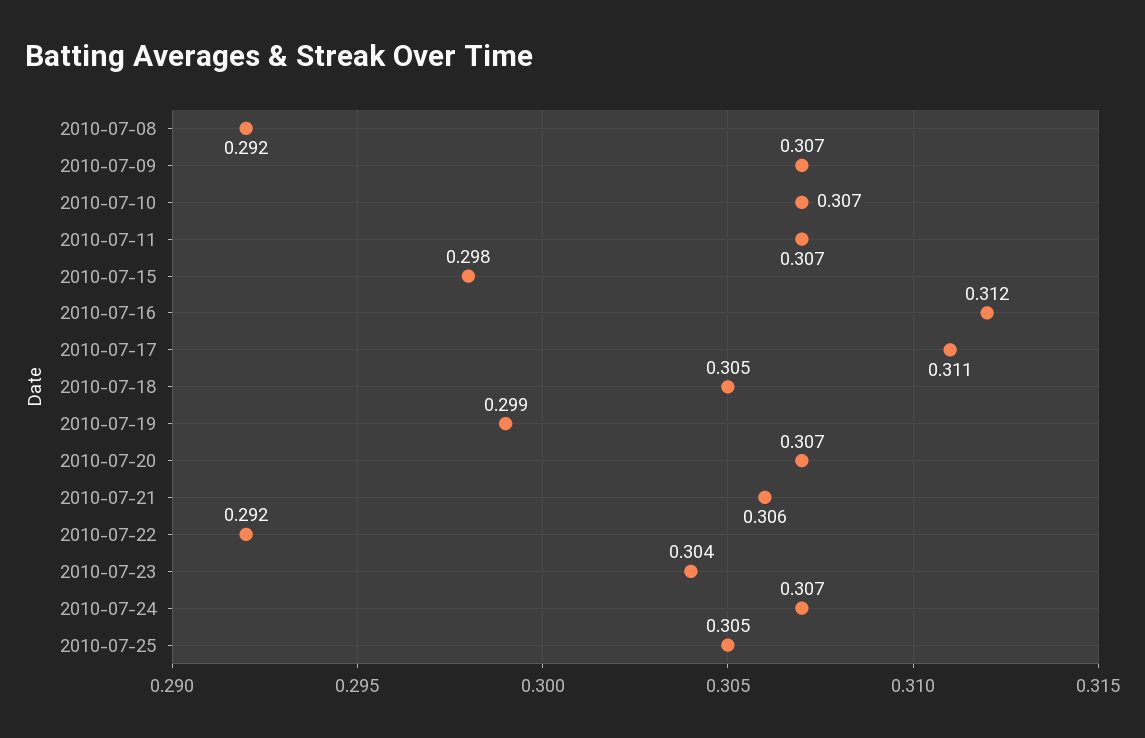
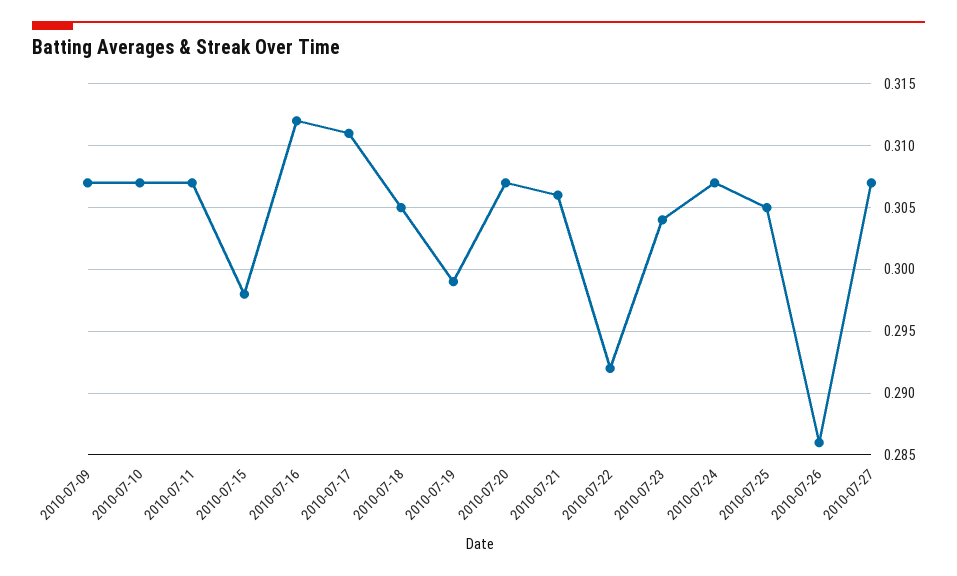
2010-07-08: 0.292 -> none
2010-07-26: none -> 0.286
2010-07-27: none -> 0.307

